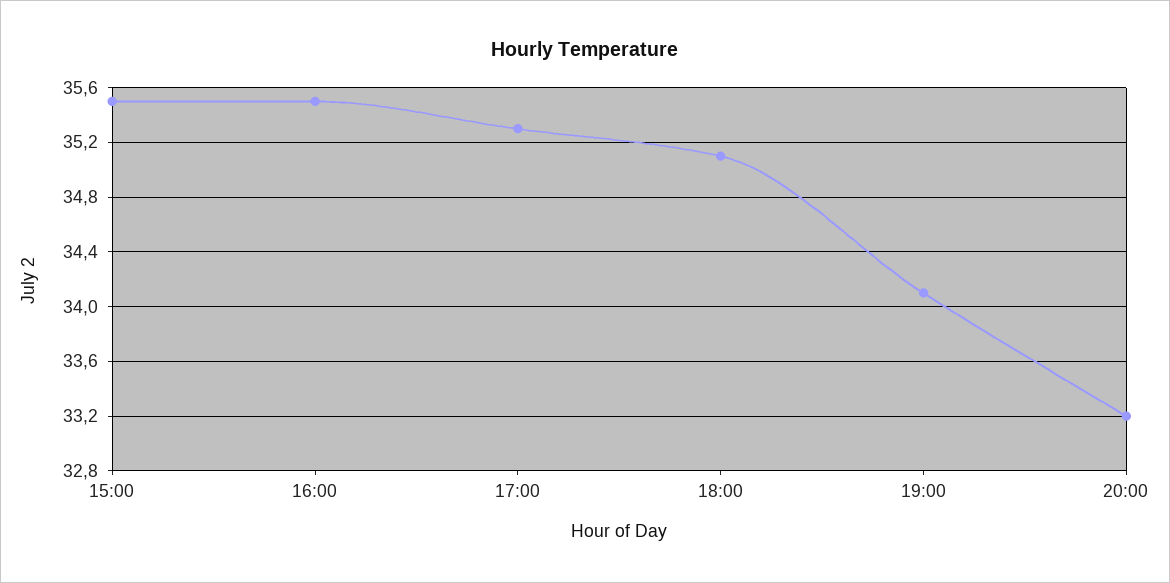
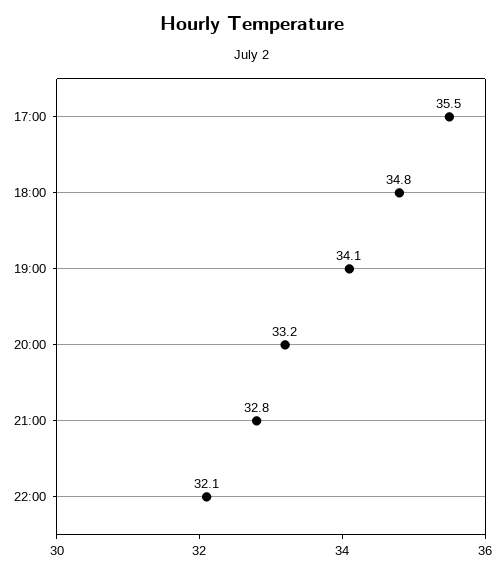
15:00: 35.5 -> none
16:00: 35.5 -> none
17:00: 35.3 -> 35.5
18:00: 35.1 -> 34.8
21:00: none -> 32.8
22:00: none -> 32.1

